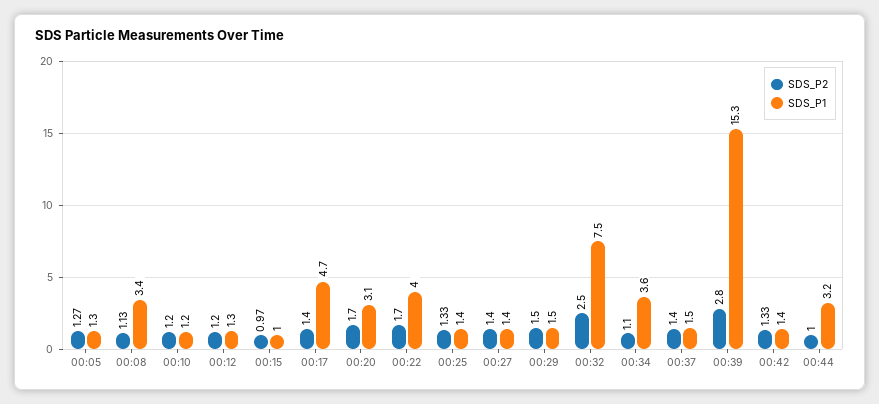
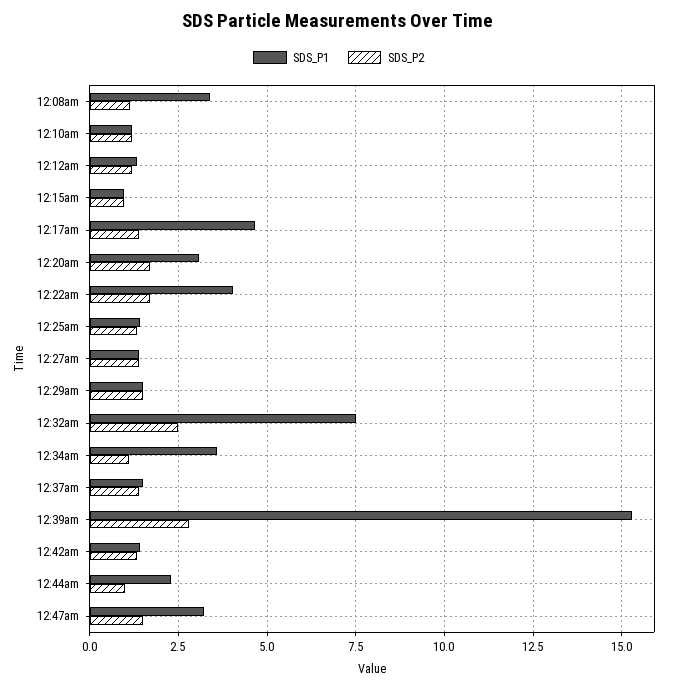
SDS_P2, 00:05: 1.27 -> none
SDS_P1, 00:05: 1.3 -> none
SDS_P1, 00:44: 3.2 -> 2.25
SDS_P1, 12:47am: none -> 3.25
SDS_P2, 12:47am: none -> 1.5

